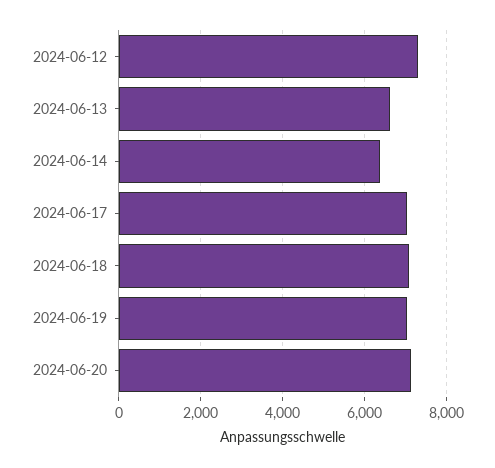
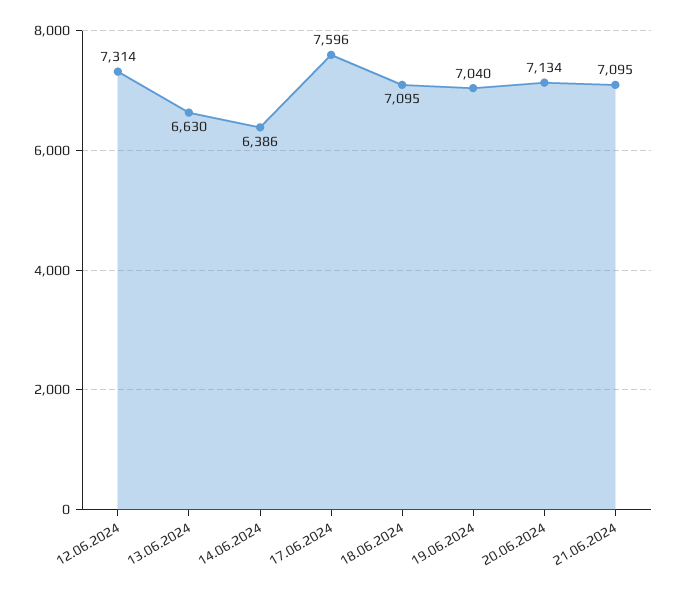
2024-06-17: 7000 -> 7596
21.06.2024: none -> 7095

